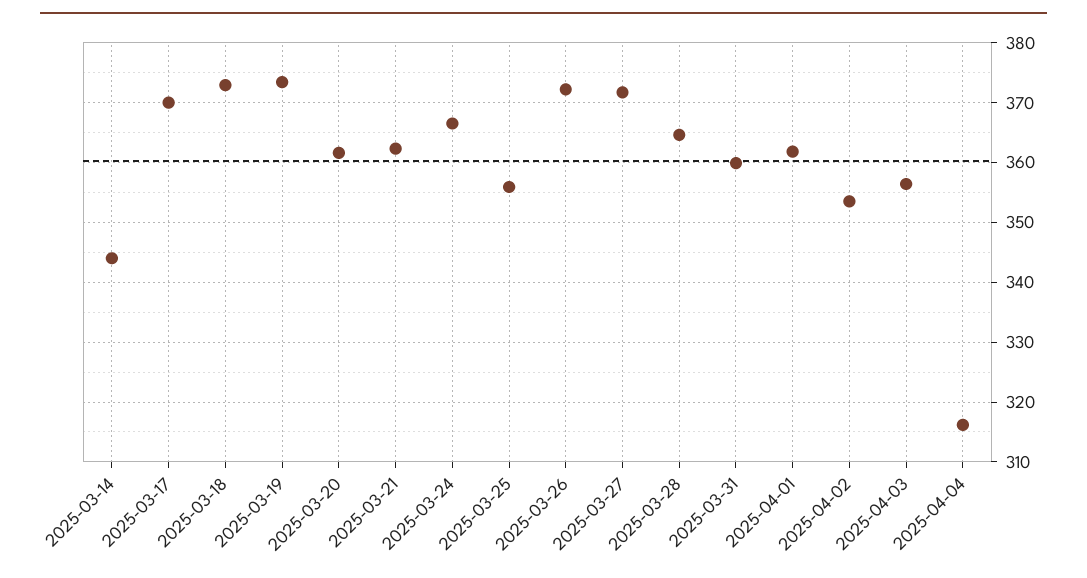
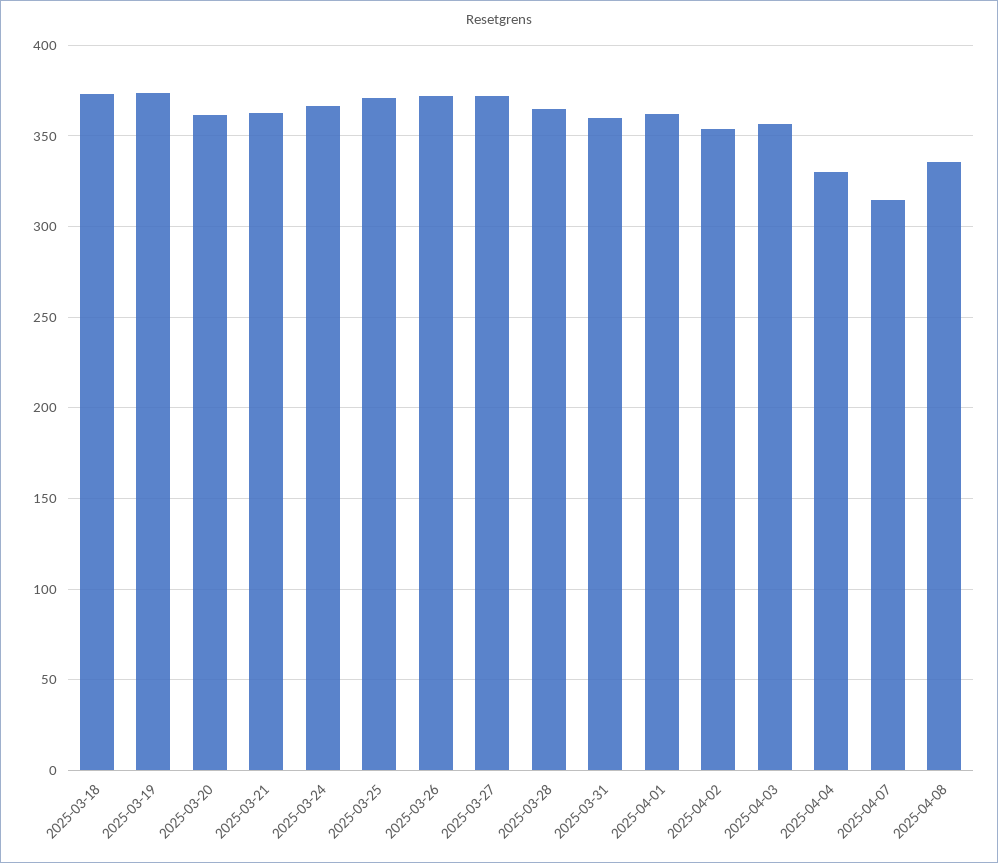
2025-03-14: 344 -> none
2025-03-17: 370 -> none
2025-03-25: 356 -> 370
2025-04-04: 316 -> 330
2025-04-07: none -> 315
2025-04-08: none -> 335

